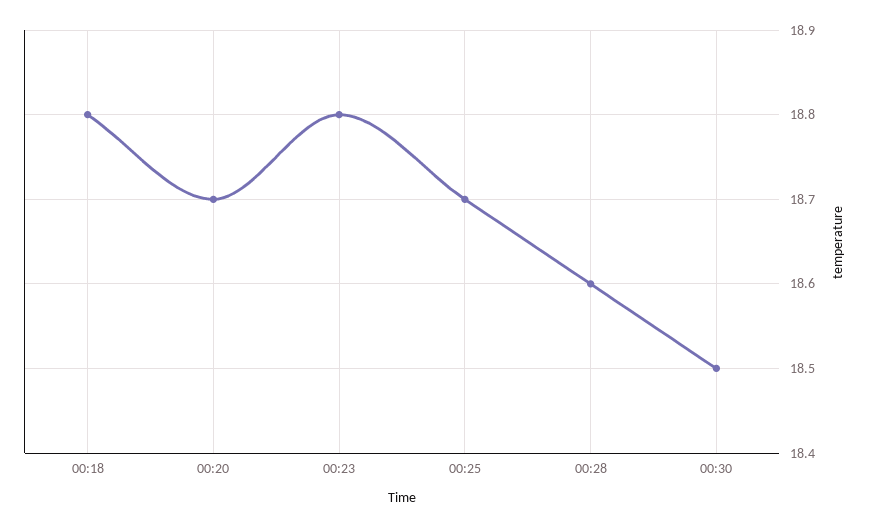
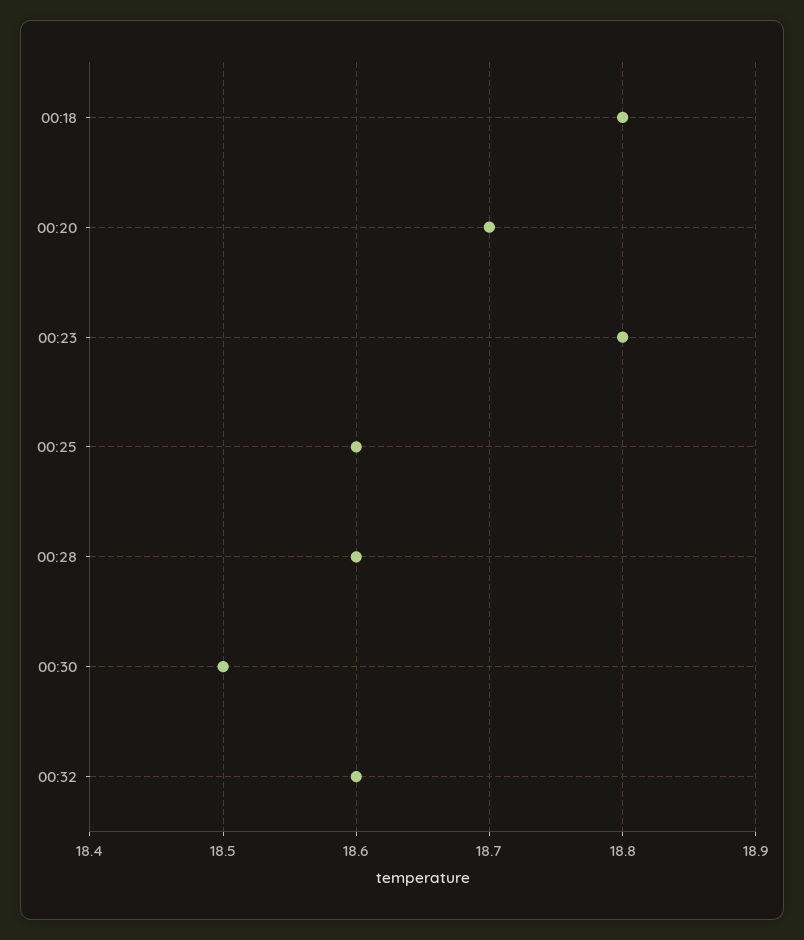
00:25: 18.7 -> 18.6
00:32: none -> 18.6

